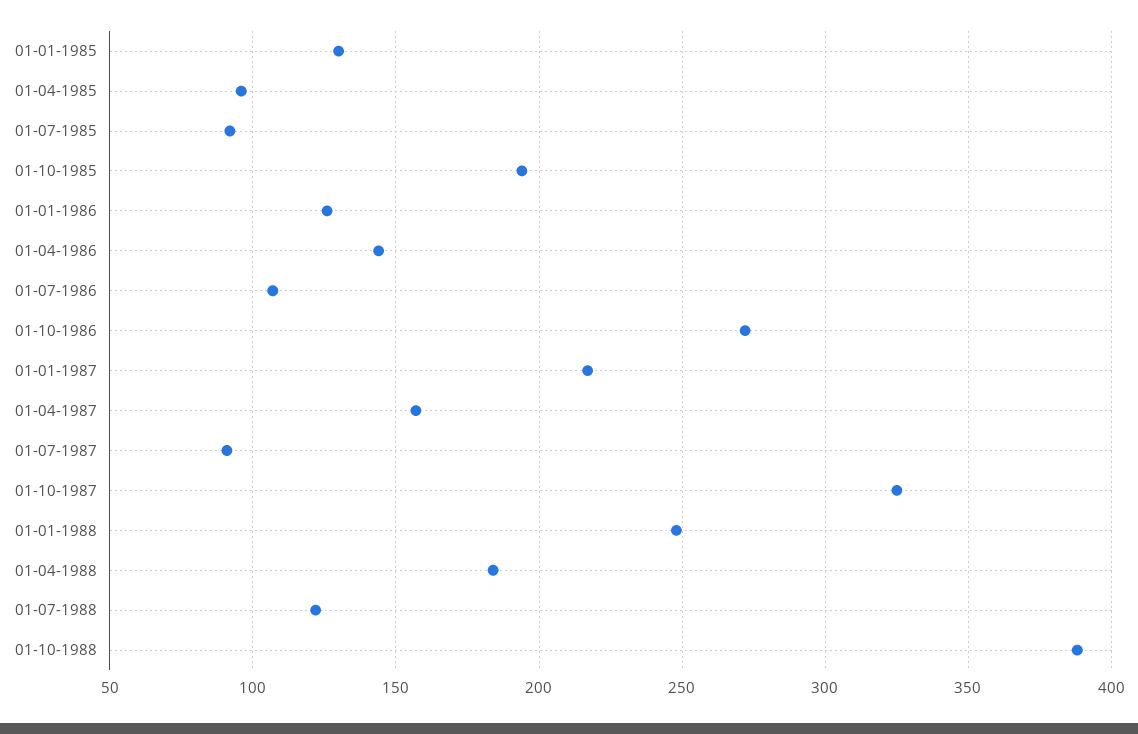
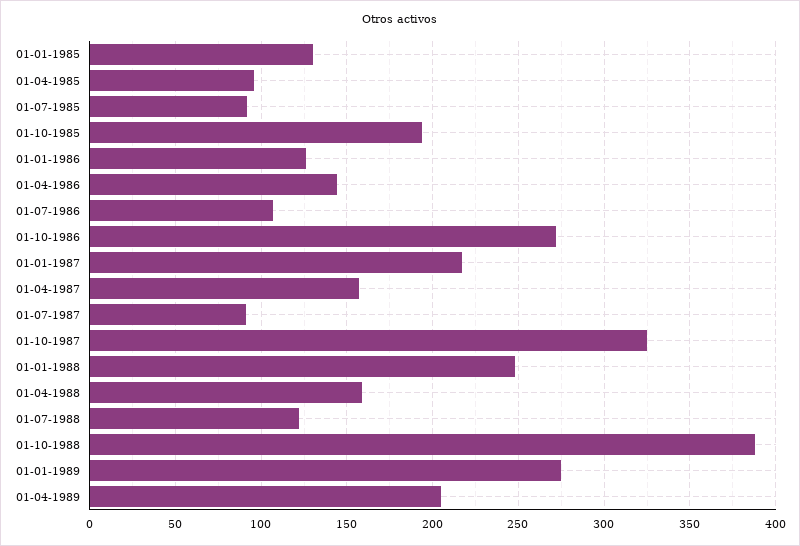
01-04-1988: 185 -> 160
01-01-1989: none -> 275
01-04-1989: none -> 205

